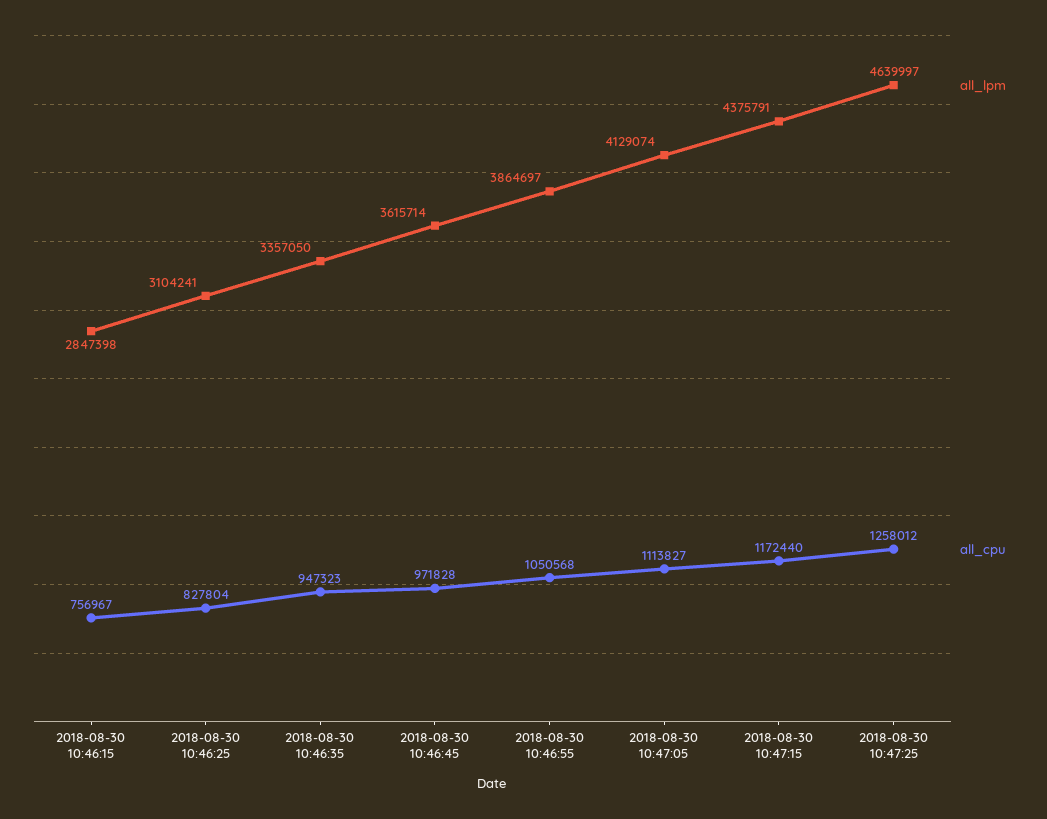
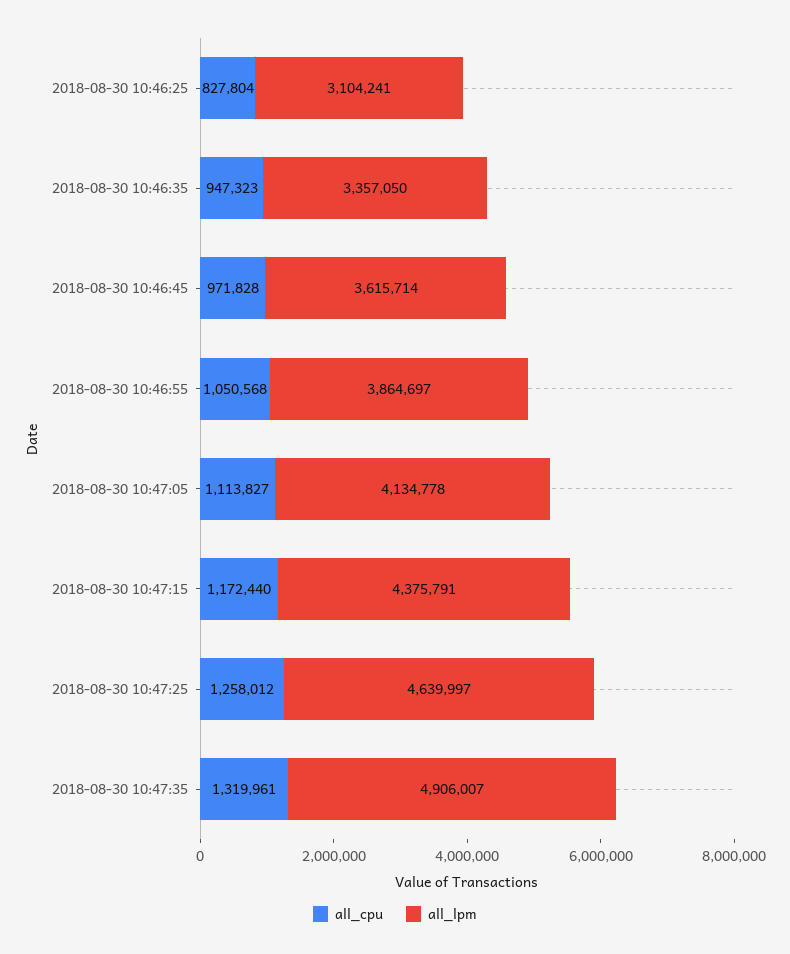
all_lpm, 2018-08-30 10:46:15: 2847398 -> none
all_cpu, 2018-08-30 10:46:15: 756967 -> none
all_lpm, 2018-08-30 10:47:05: 4129074 -> 4134778
all_cpu, 2018-08-30 10:47:35: none -> 1319961
all_lpm, 2018-08-30 10:47:35: none -> 4906007

